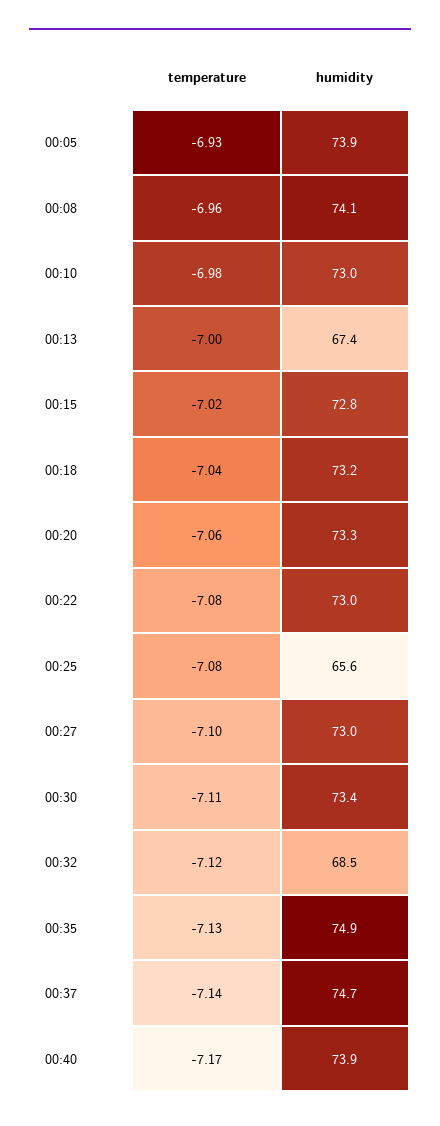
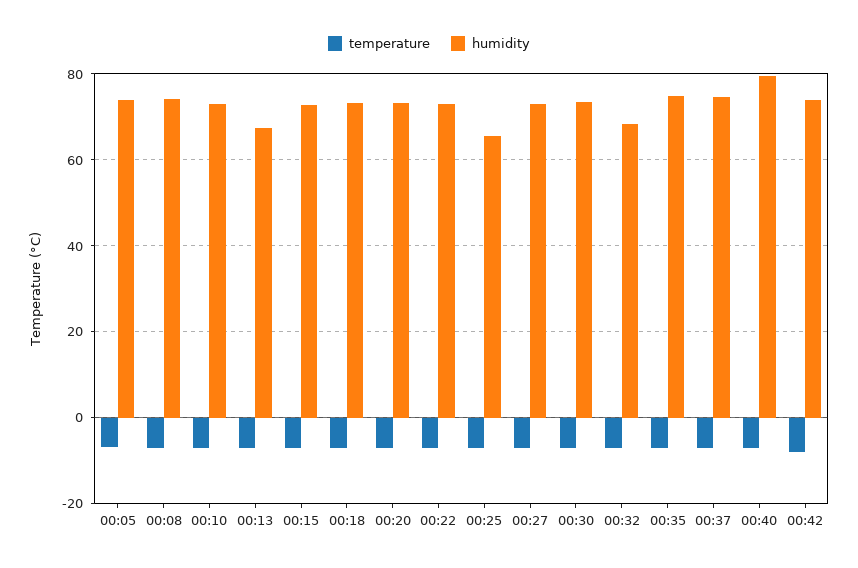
humidity, 00:40: 73.9 -> 80
temperature, 00:42: none -> -8
humidity, 00:42: none -> 74

